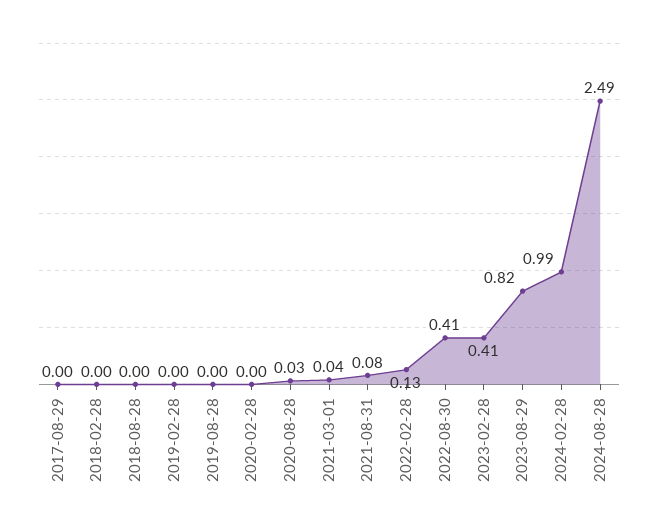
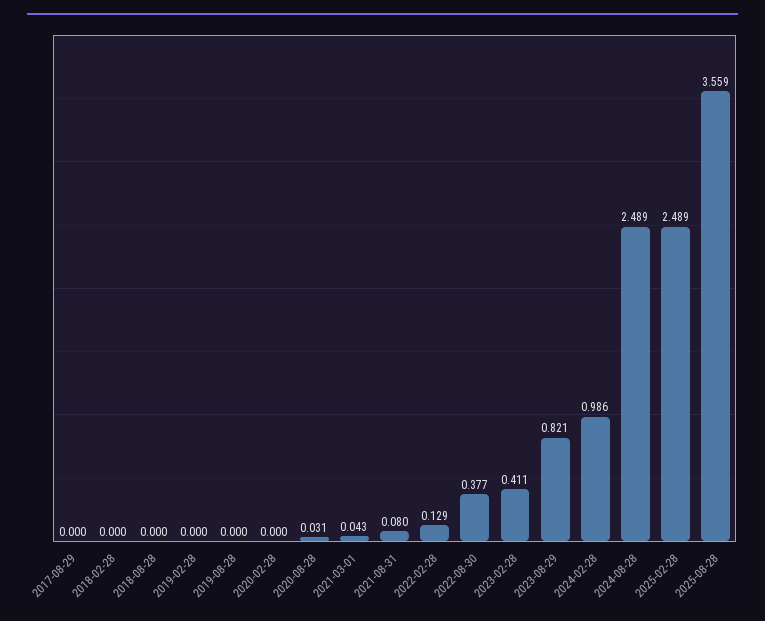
2022-08-30: 0.41 -> 0.377
2025-02-28: none -> 2.489
2025-08-28: none -> 3.559

